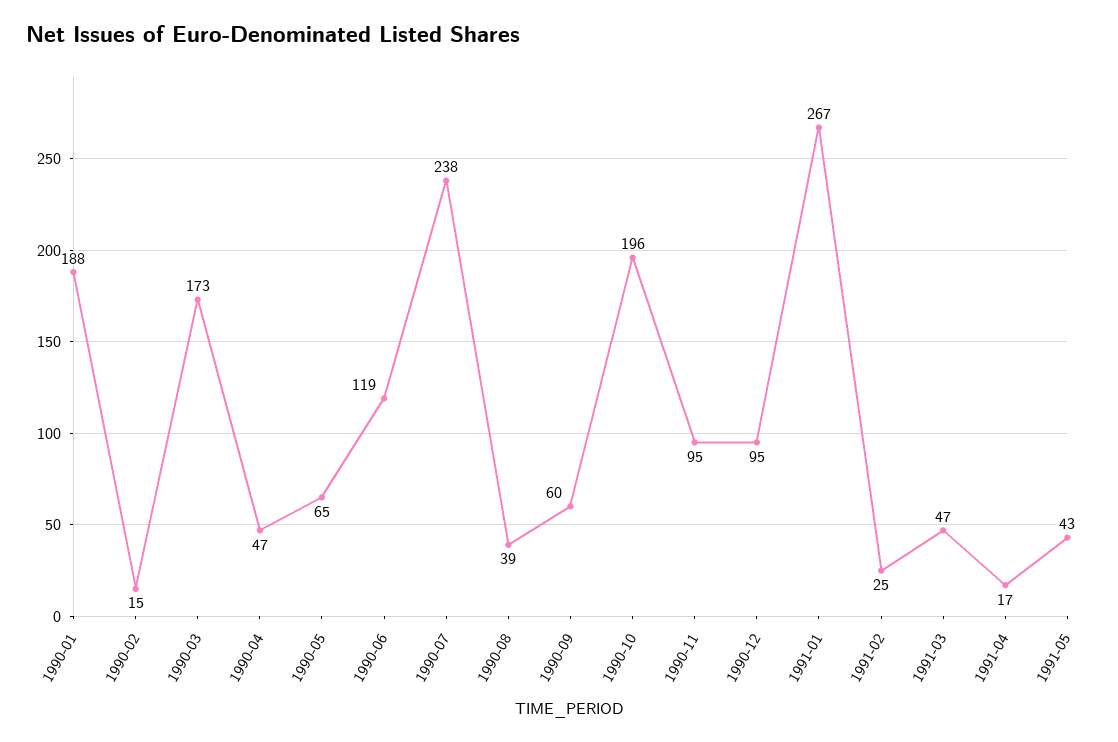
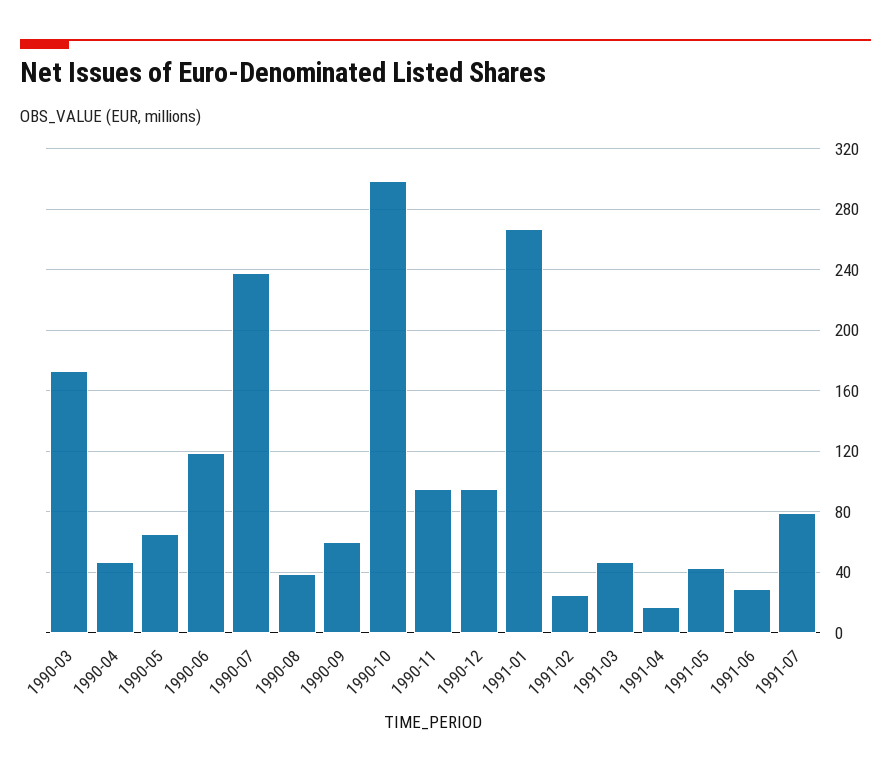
1990-01: 188 -> none
1990-02: 15 -> none
1990-10: 196 -> 300
1991-06: none -> 30
1991-07: none -> 80

